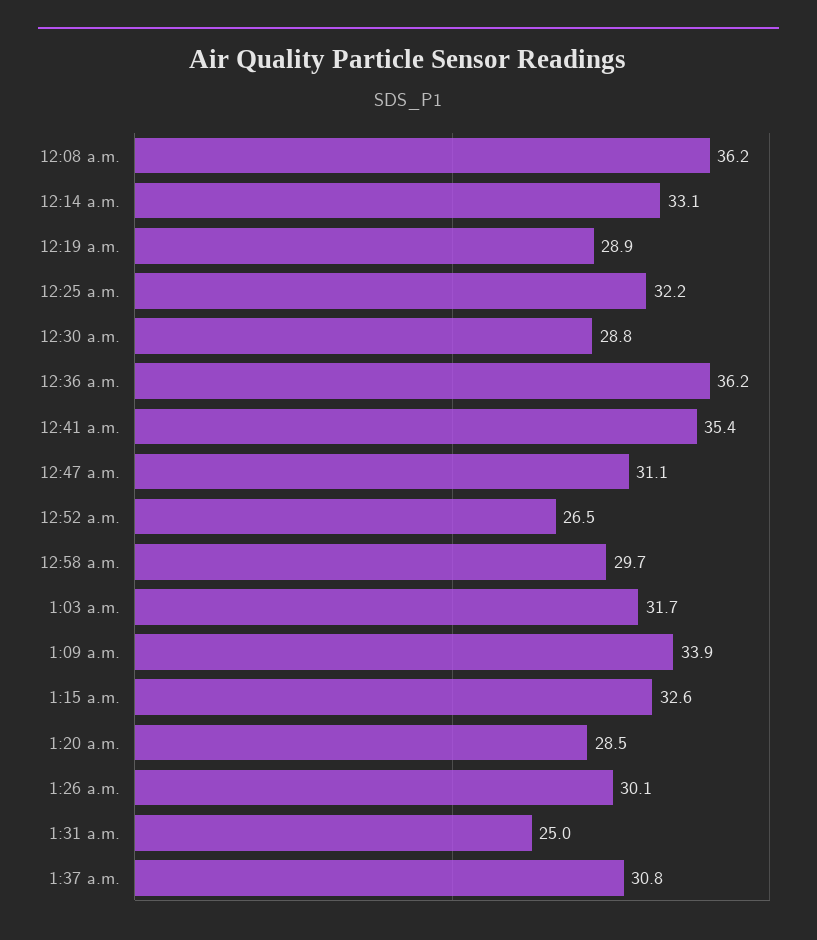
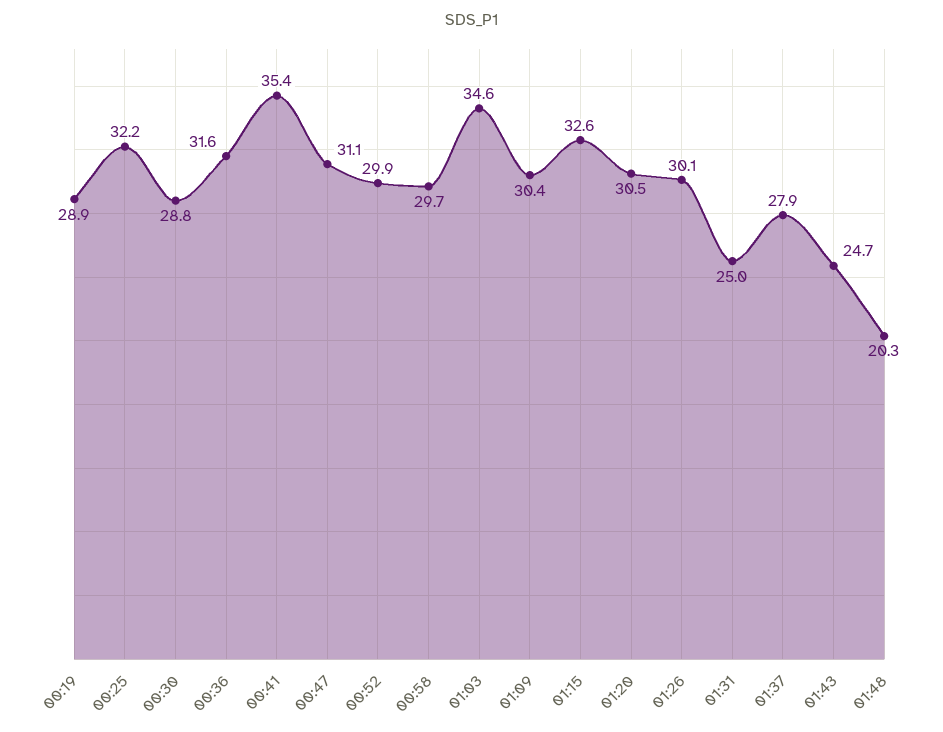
12:08 a.m.: 36.2 -> none
12:14 a.m.: 33.1 -> none
12:36 a.m.: 36.2 -> 31.6
12:52 a.m.: 26.5 -> 29.9
1:03 a.m.: 31.7 -> 34.6
1:09 a.m.: 33.9 -> 30.4
1:20 a.m.: 28.5 -> 30.5
1:37 a.m.: 30.8 -> 27.9
01:43: none -> 24.7
01:48: none -> 20.3

